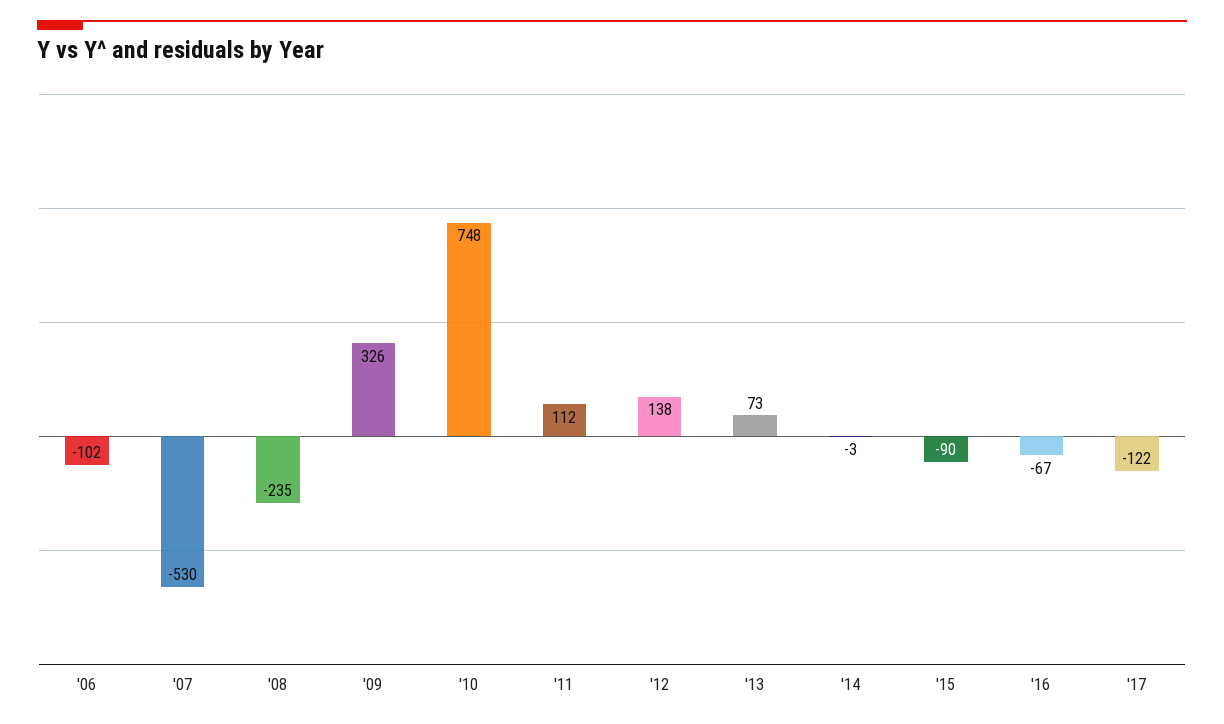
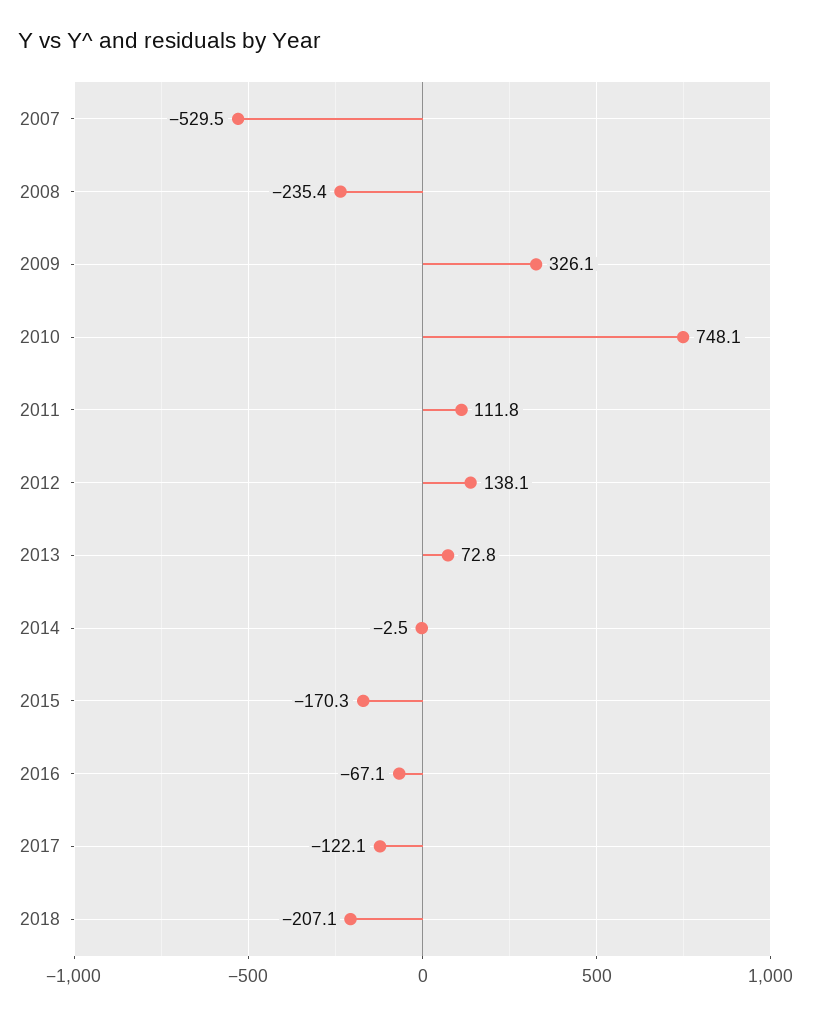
'06: -102 -> none
'15: -90 -> -170.3
2018: none -> -207.1

